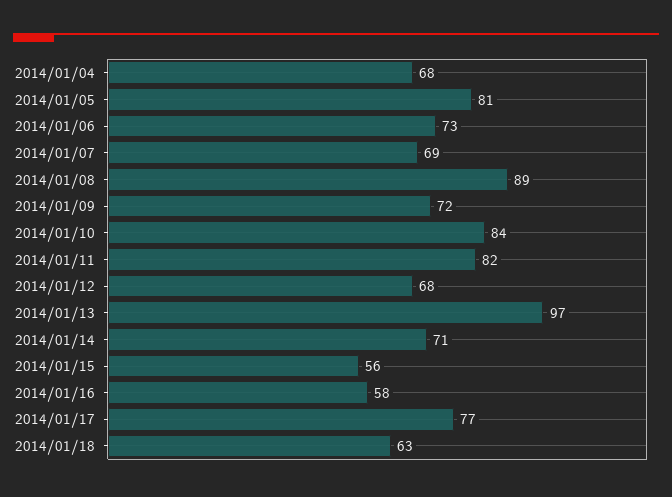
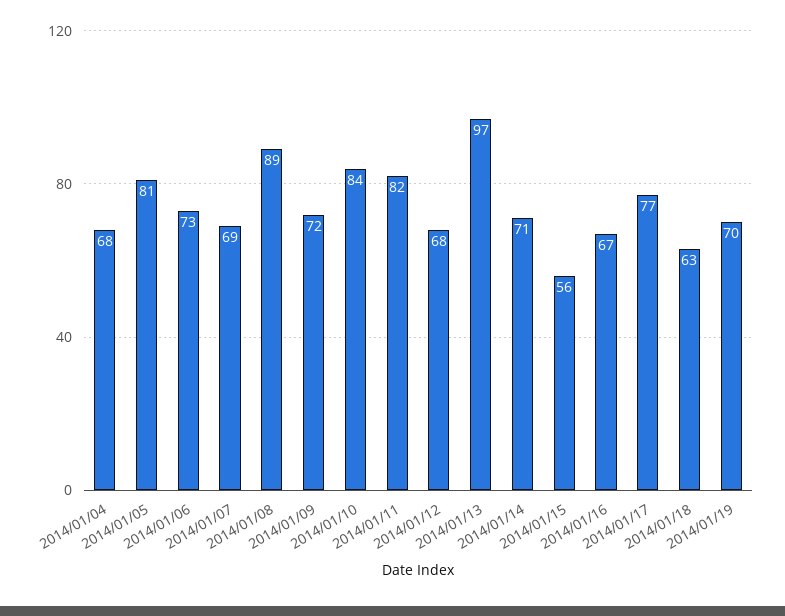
2014/01/16: 58 -> 67
2014/01/19: none -> 70

